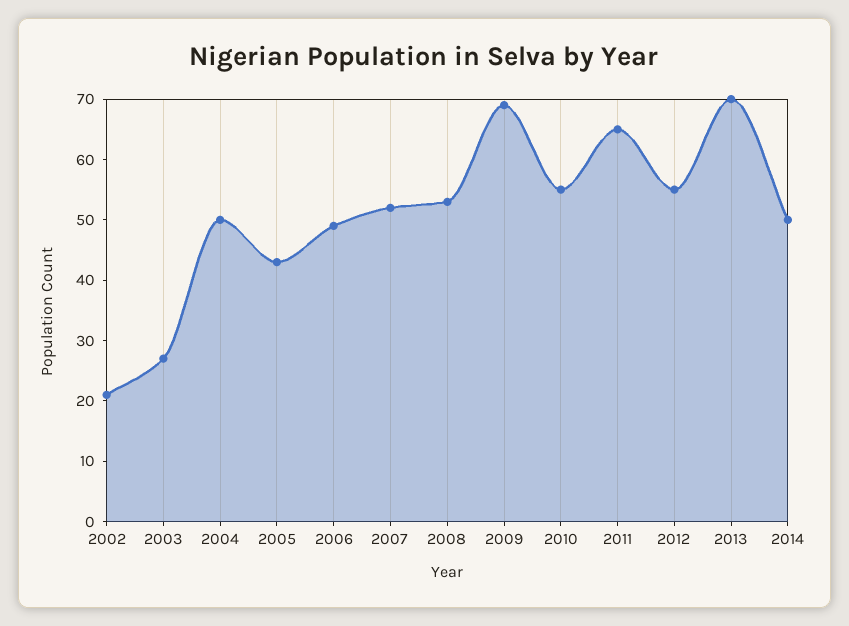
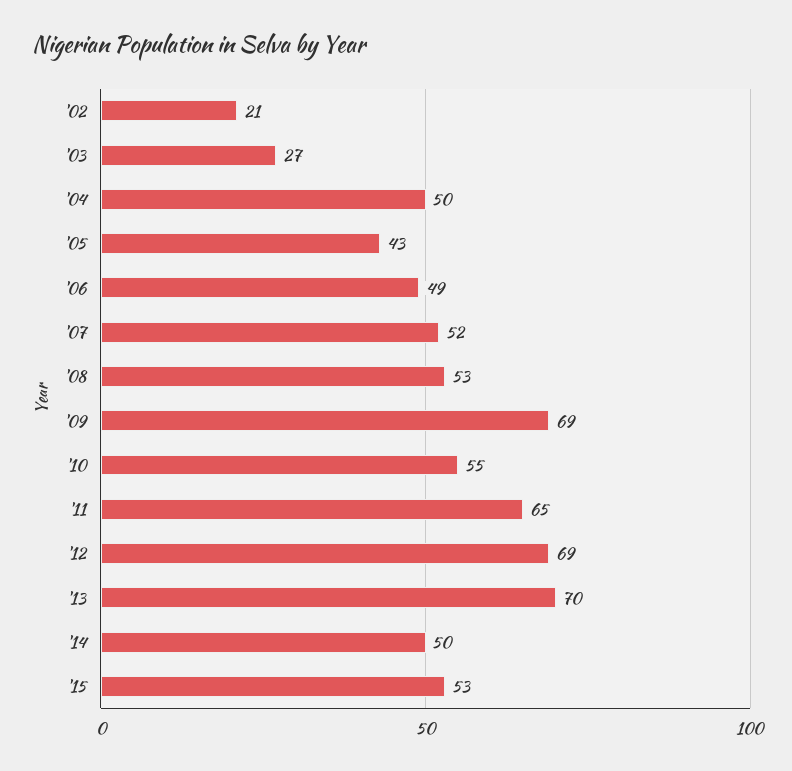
2012: 55 -> 69
'15: none -> 53

